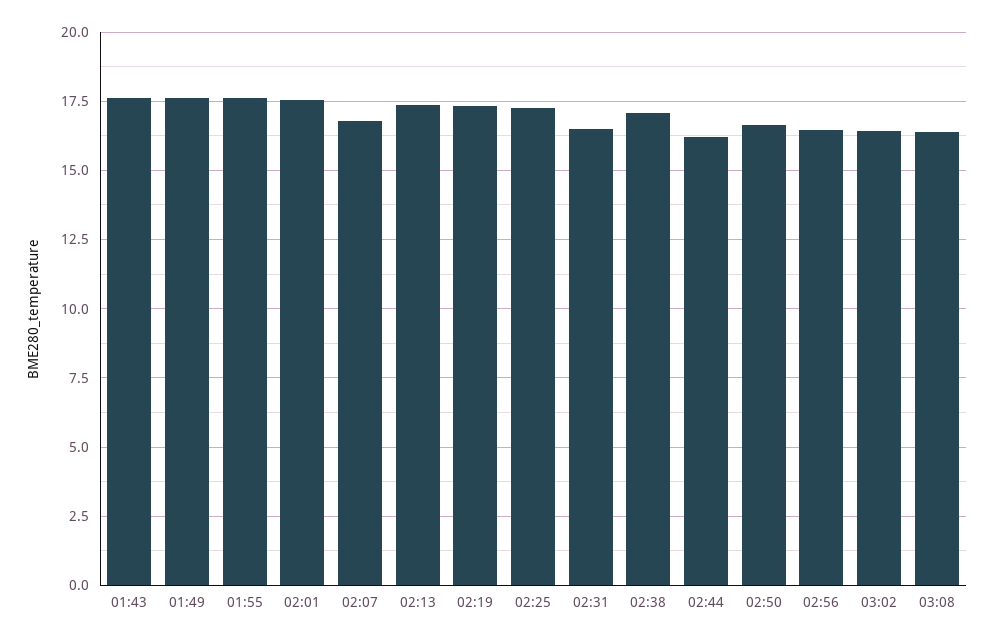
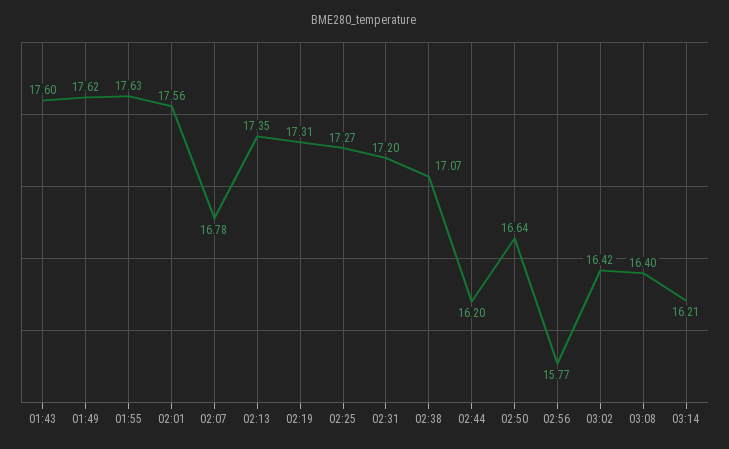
02:31: 16.5 -> 17.2
02:56: 16.5 -> 15.77
03:14: none -> 16.21

